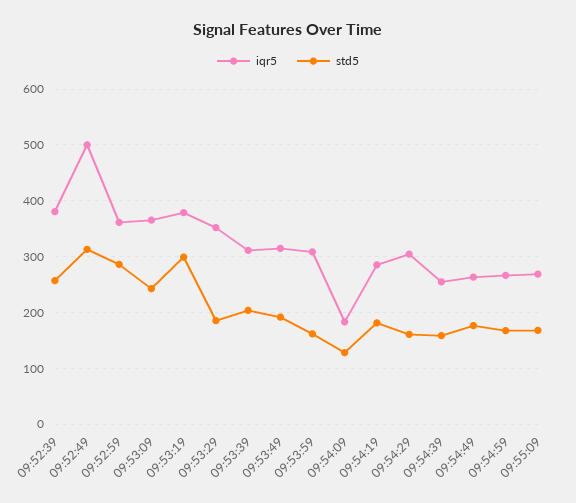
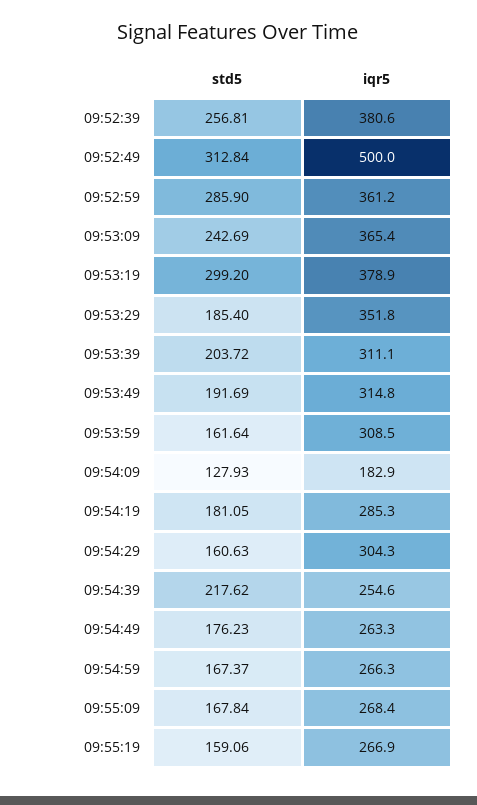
std5, 09:54:39: 160 -> 217.62
std5, 09:55:19: none -> 159.06
iqr5, 09:55:19: none -> 266.9

